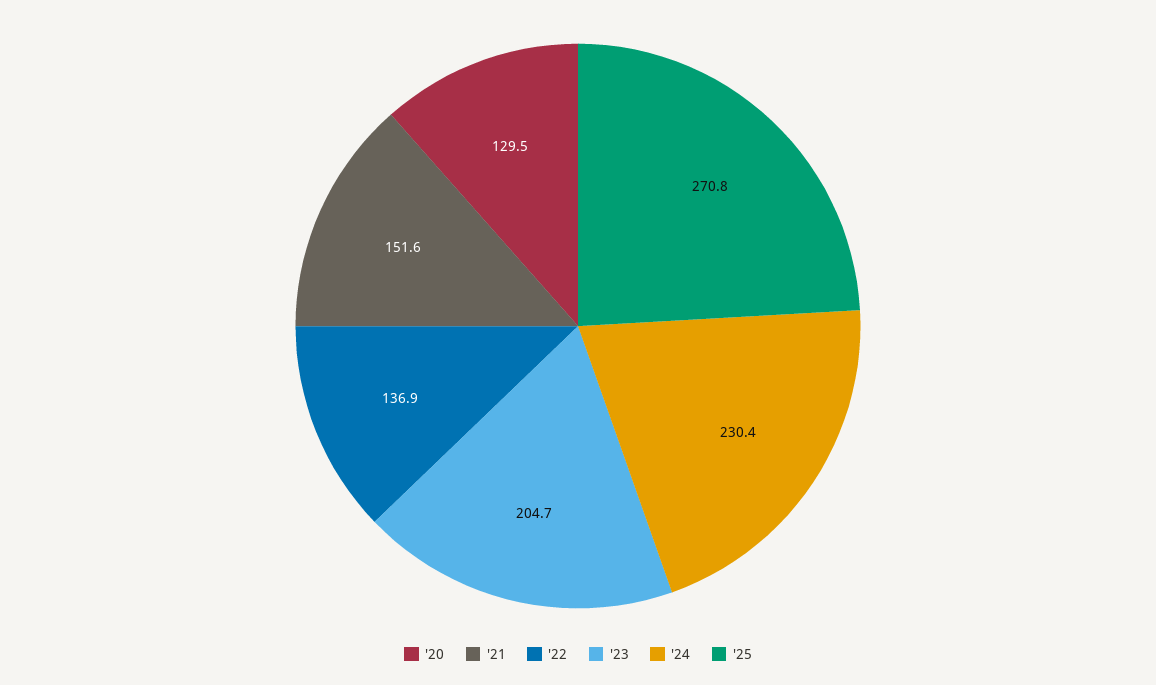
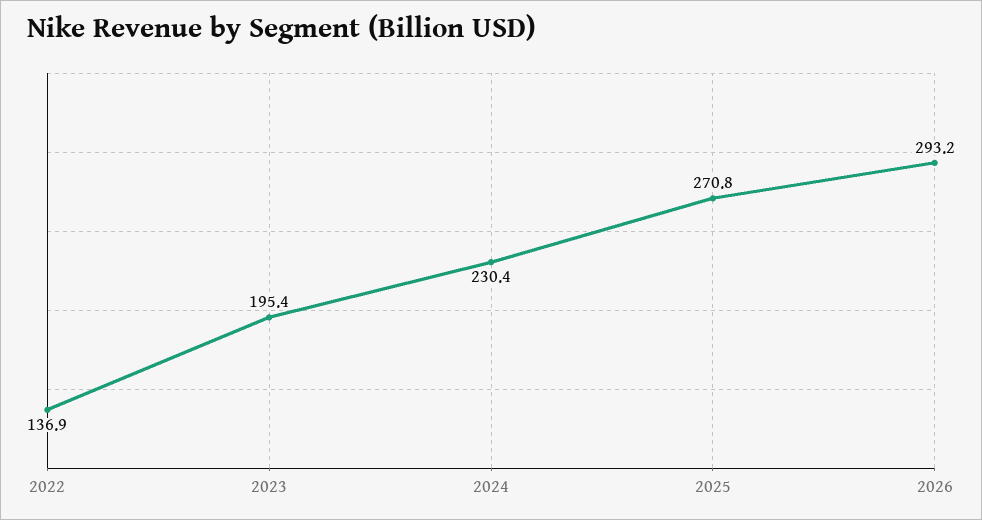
'20: 129.5 -> none
'21: 151.6 -> none
'23: 204.7 -> 195.4
2026: none -> 293.2

